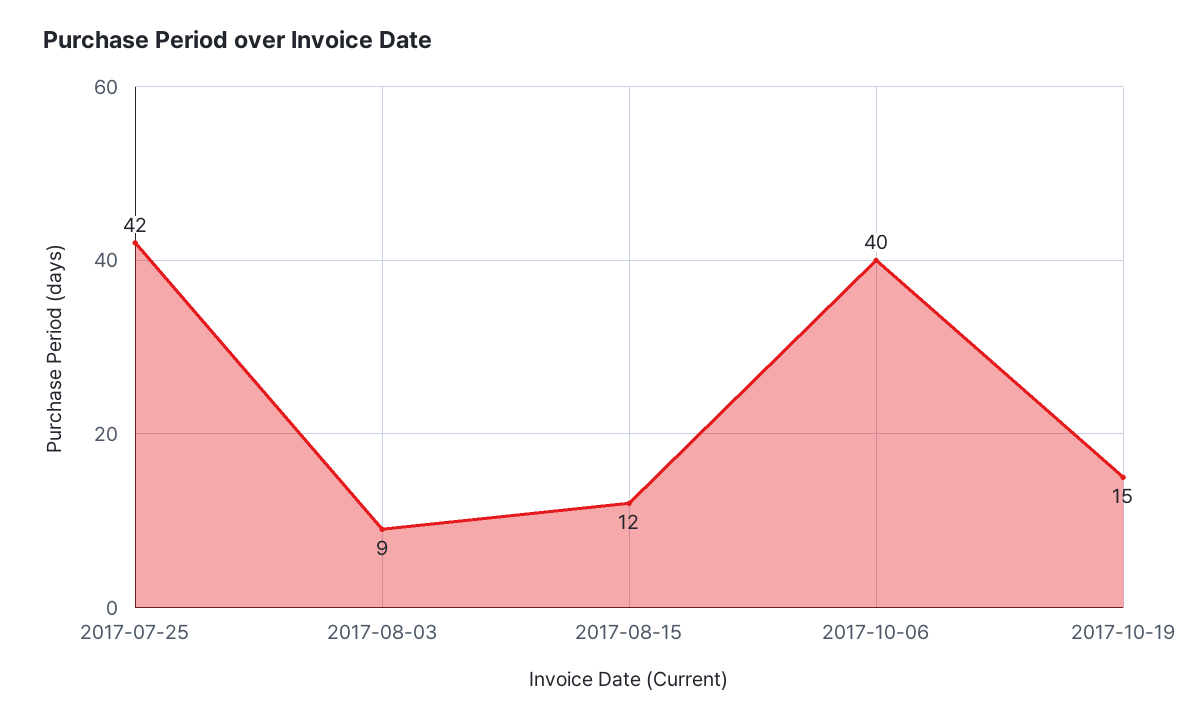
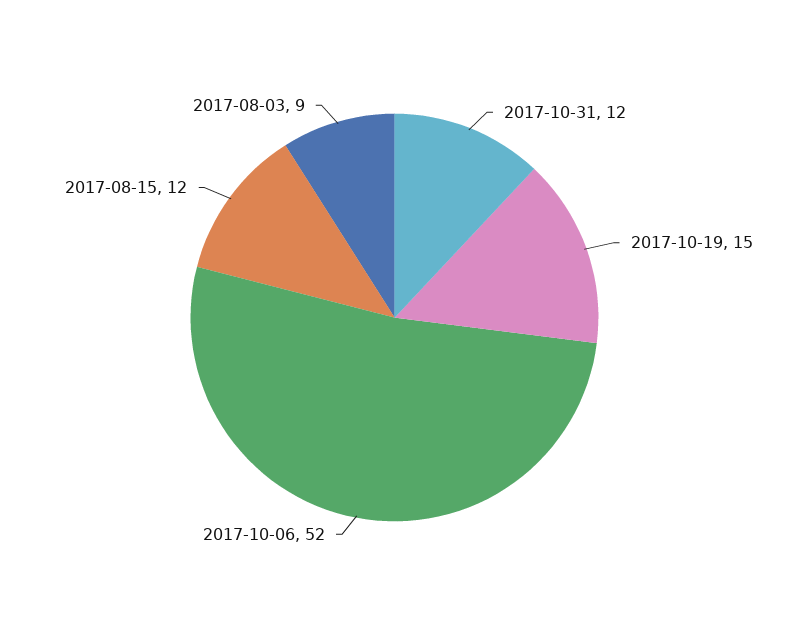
2017-07-25: 42 -> none
2017-10-06: 40 -> 52
2017-10-31: none -> 12

